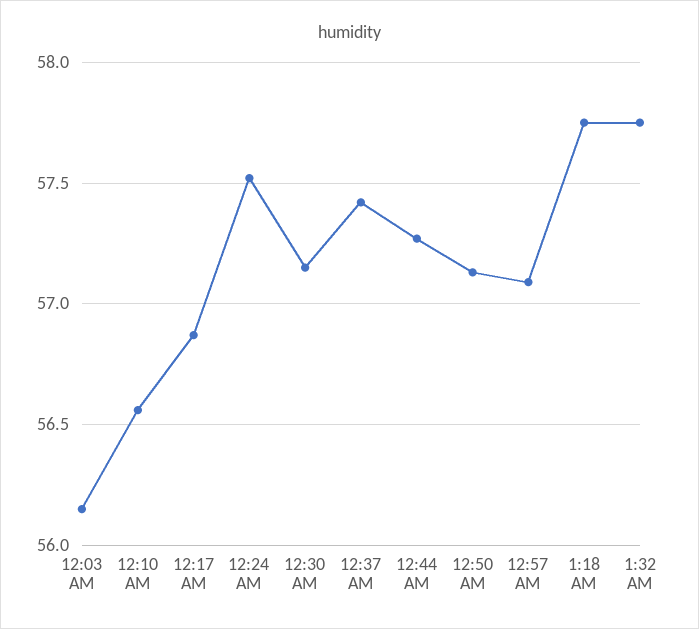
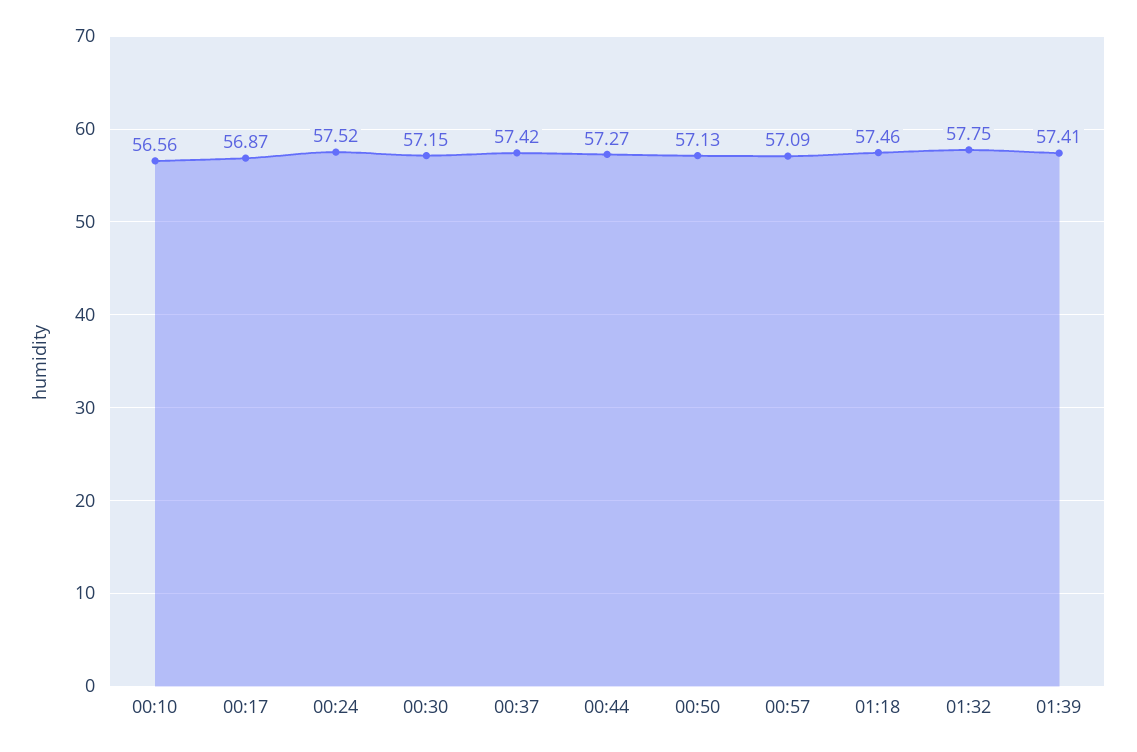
12:03 AM: 56.15 -> none
1:18 AM: 57.75 -> 57.46
01:39: none -> 57.41

